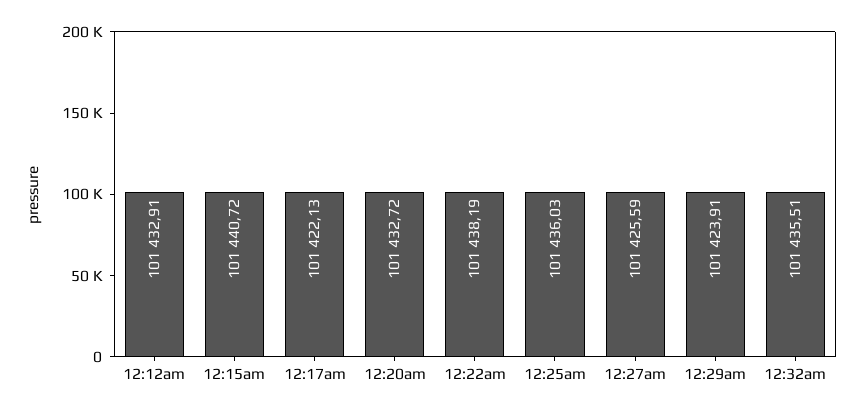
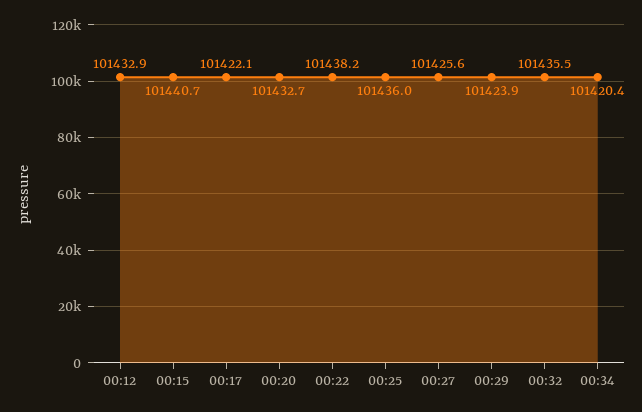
00:34: none -> 101420.4

